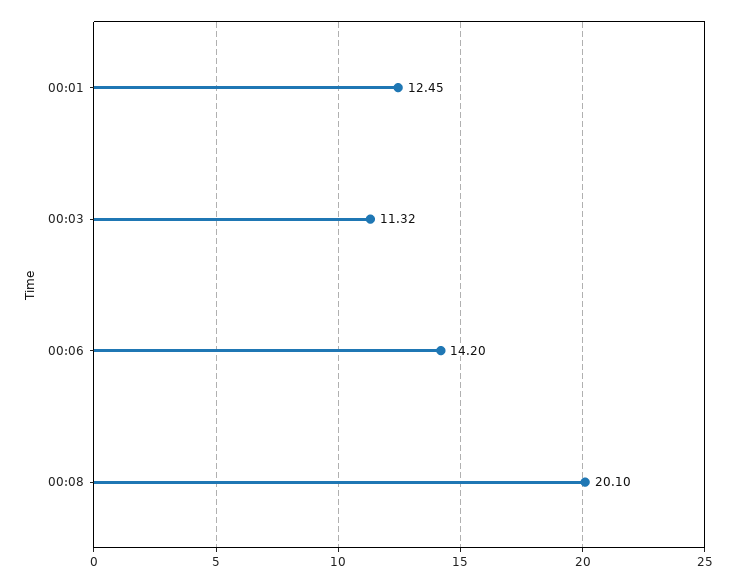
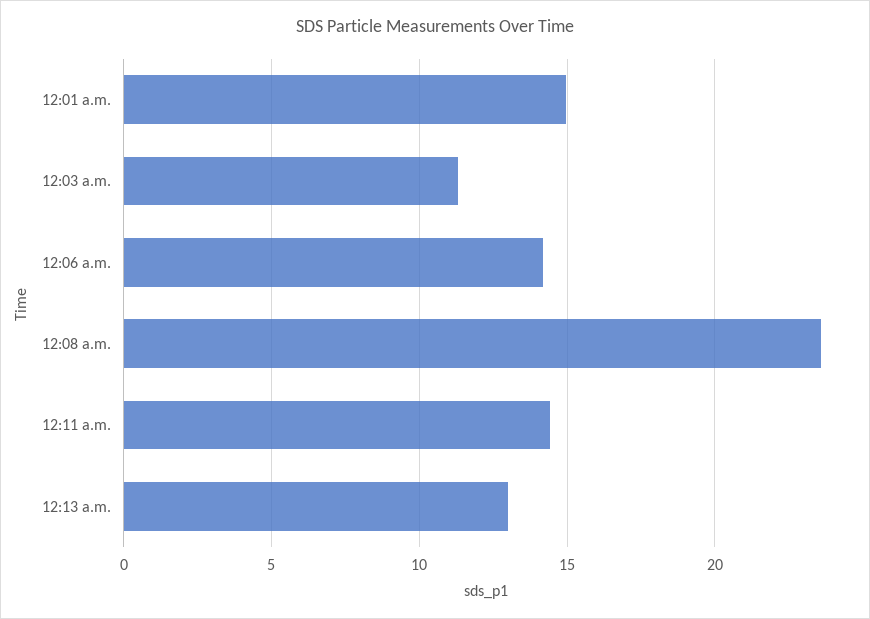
00:01: 12.45 -> 15
00:08: 20.1 -> 23.5
12:11 a.m.: none -> 14.5
12:13 a.m.: none -> 13

